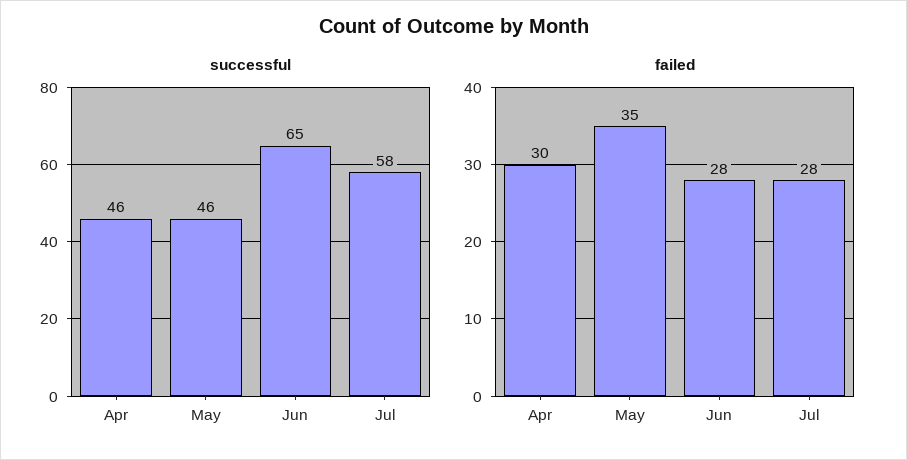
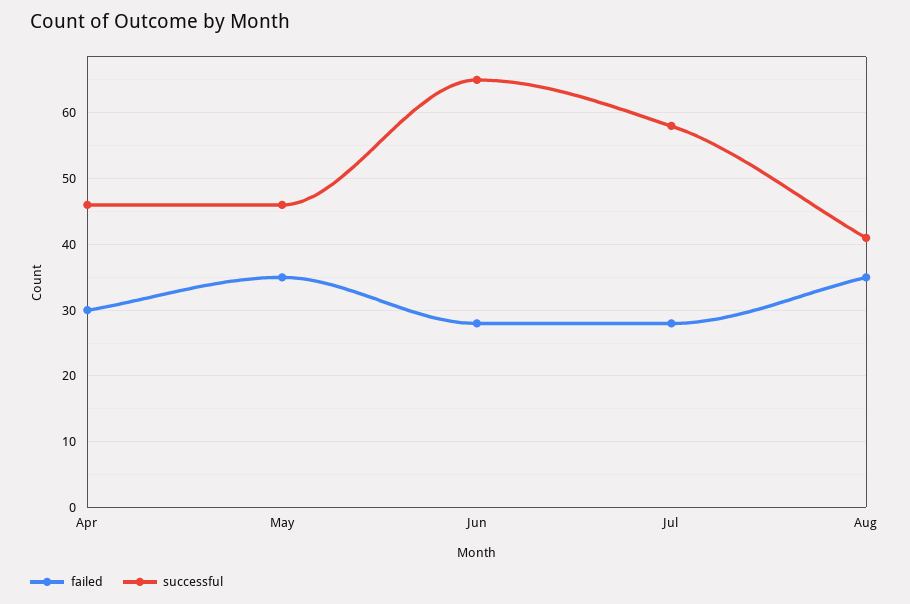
failed, Aug: none -> 35
successful, Aug: none -> 41

